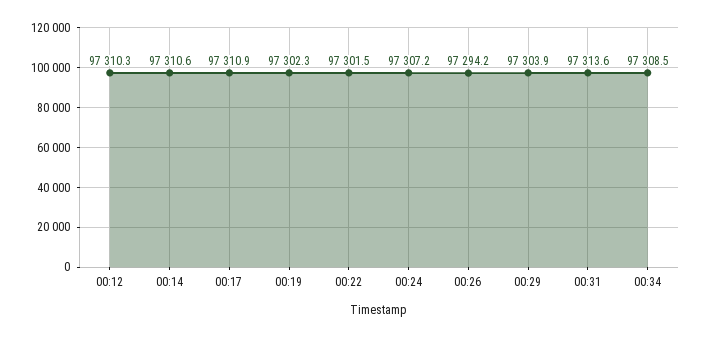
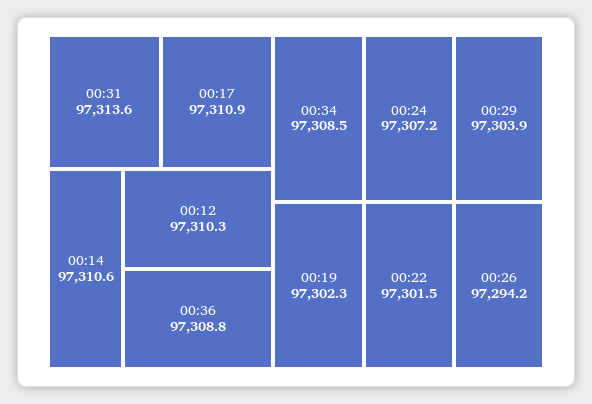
00:36: none -> 97308.8

